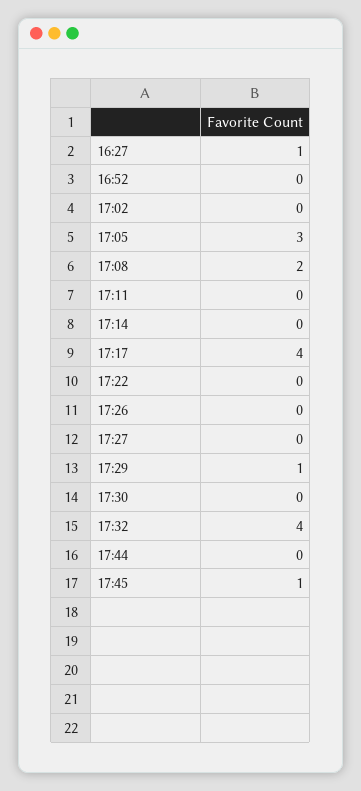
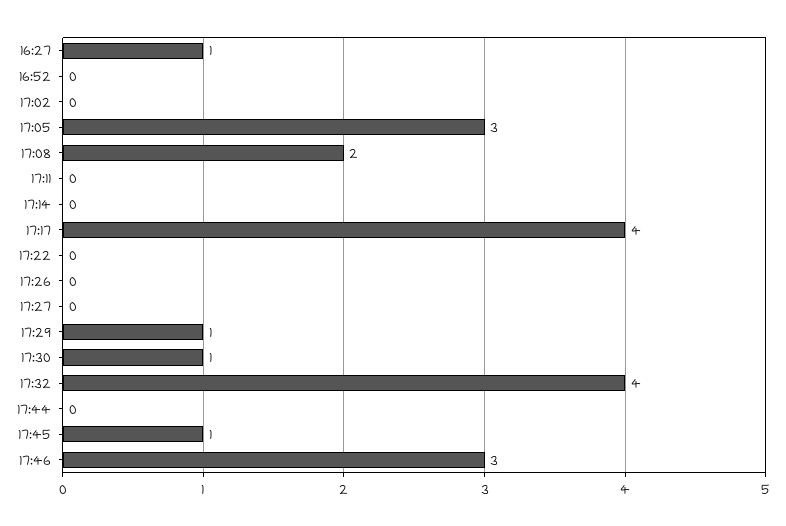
17:30: 0 -> 1
17:46: none -> 3

